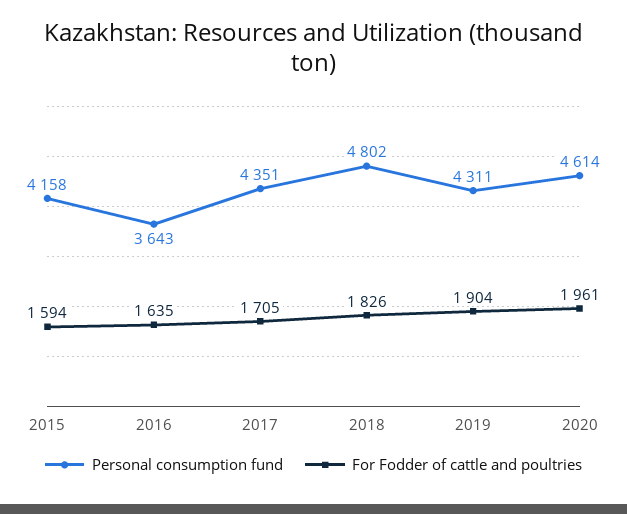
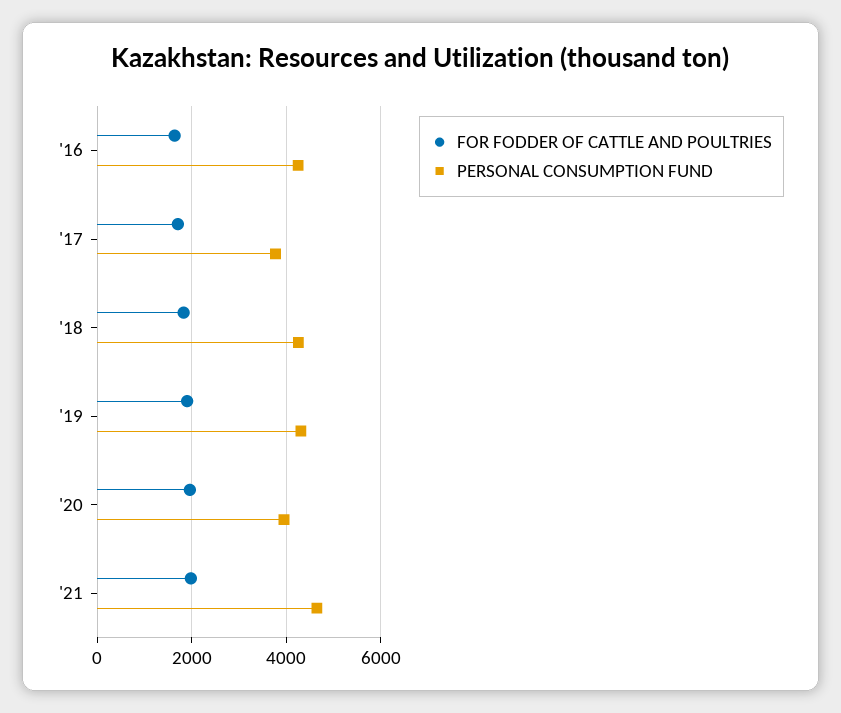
Personal consumption fund, 2015: 4158 -> none
For Fodder of cattle and poultries, 2015: 1594 -> none
Personal consumption fund, 2016: 3643 -> 4200
Personal consumption fund, 2017: 4351 -> 3800
Personal consumption fund, 2018: 4802 -> 4200
Personal consumption fund, 2020: 4614 -> 4000
For Fodder of cattle and poultries, '21: none -> 2000
Personal consumption fund, '21: none -> 4600

